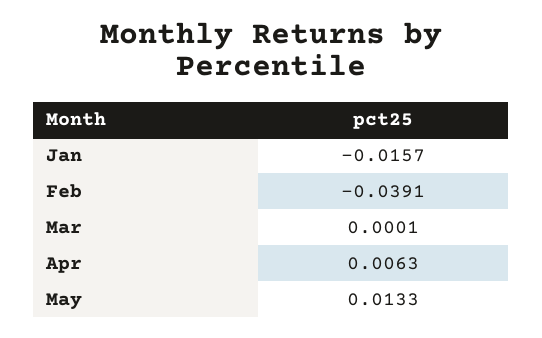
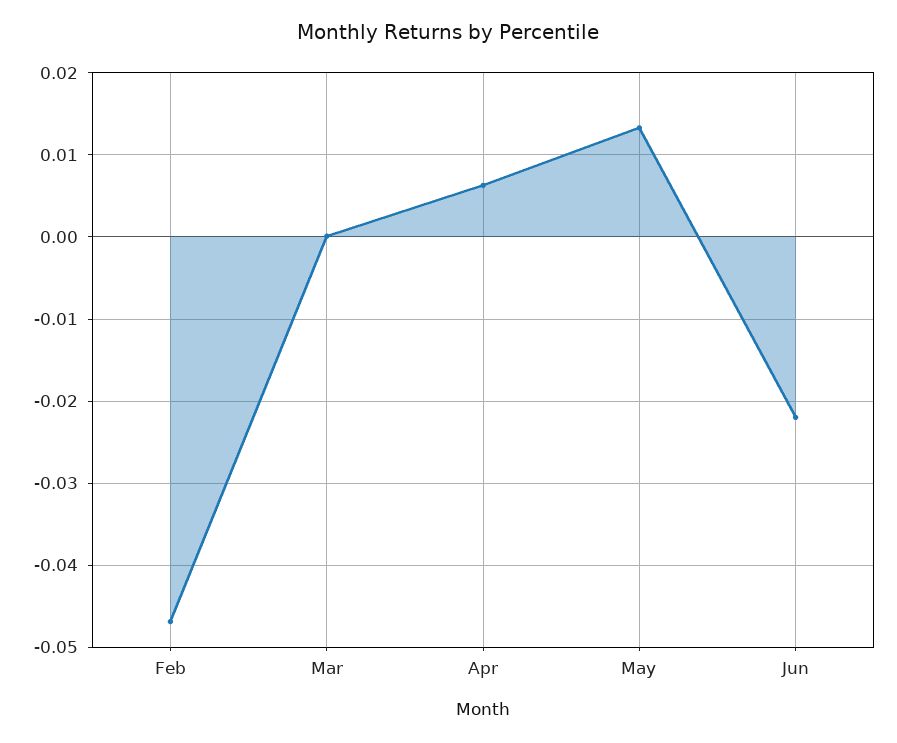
Jan: -0.0157 -> none
Feb: -0.0391 -> -0.047
Jun: none -> -0.022

